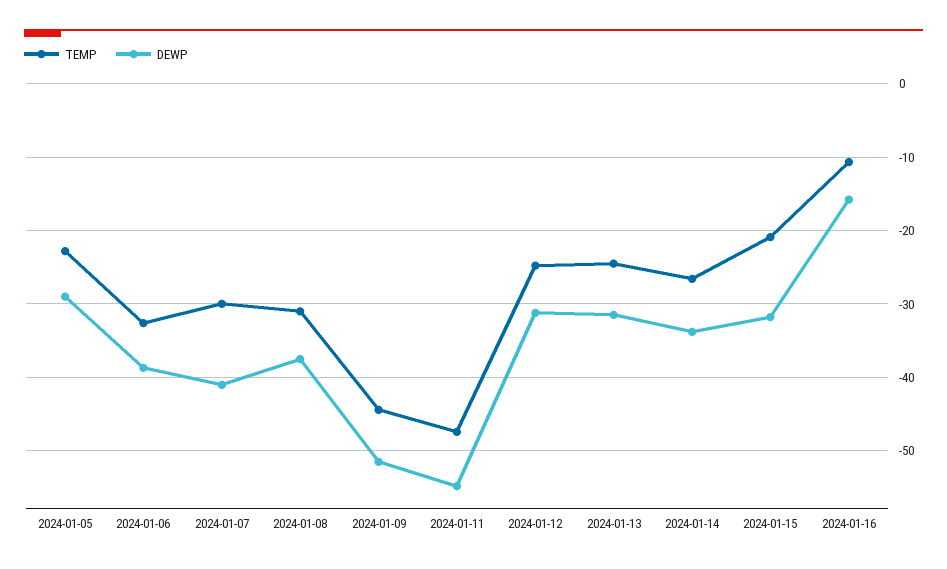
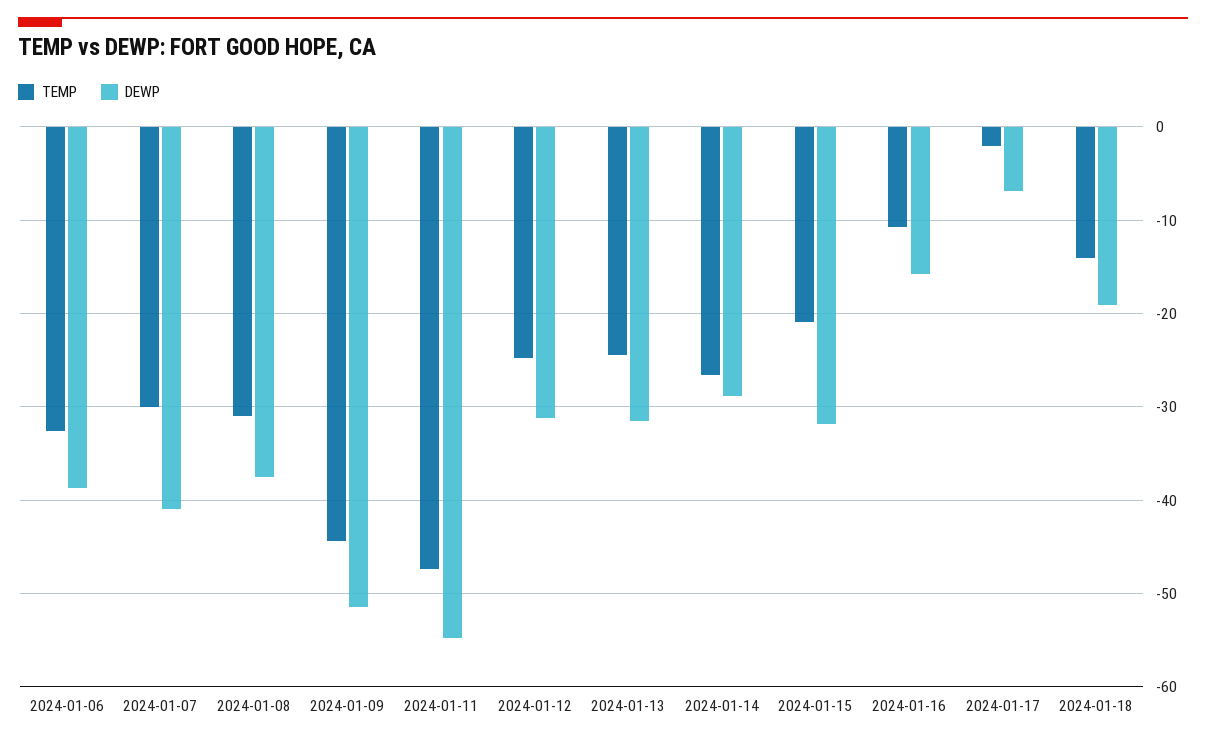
TEMP, 2024-01-05: -23 -> none
DEWP, 2024-01-05: -29 -> none
DEWP, 2024-01-14: -34 -> -29
TEMP, 2024-01-17: none -> -2
DEWP, 2024-01-17: none -> -7
TEMP, 2024-01-18: none -> -14
DEWP, 2024-01-18: none -> -19

